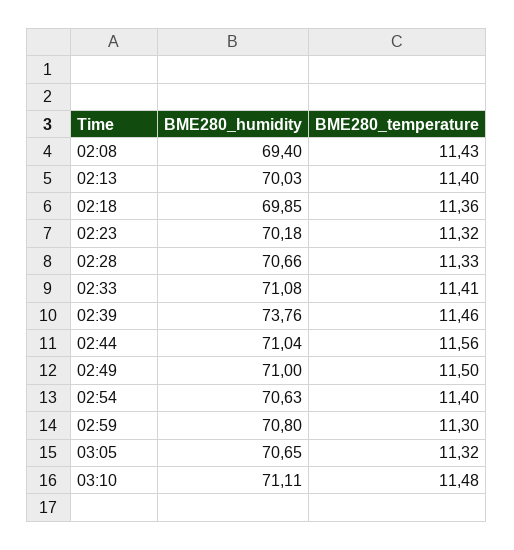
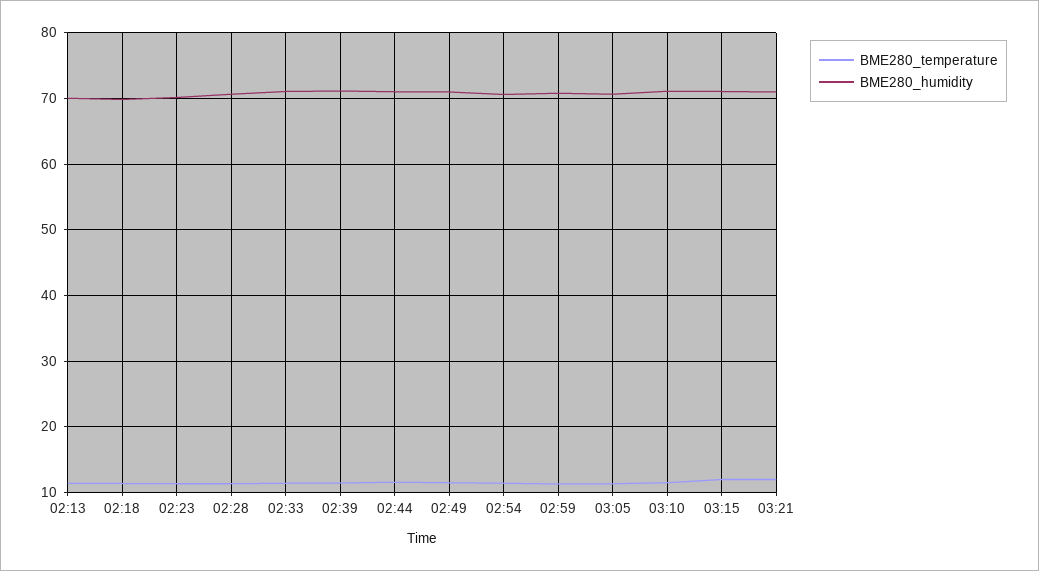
BME280_humidity, 02:08: 69.4 -> none
BME280_temperature, 02:08: 11.43 -> none
BME280_humidity, 02:39: 73.76 -> 71
BME280_temperature, 03:15: none -> 12
BME280_humidity, 03:15: none -> 71
BME280_temperature, 03:21: none -> 12
BME280_humidity, 03:21: none -> 71

